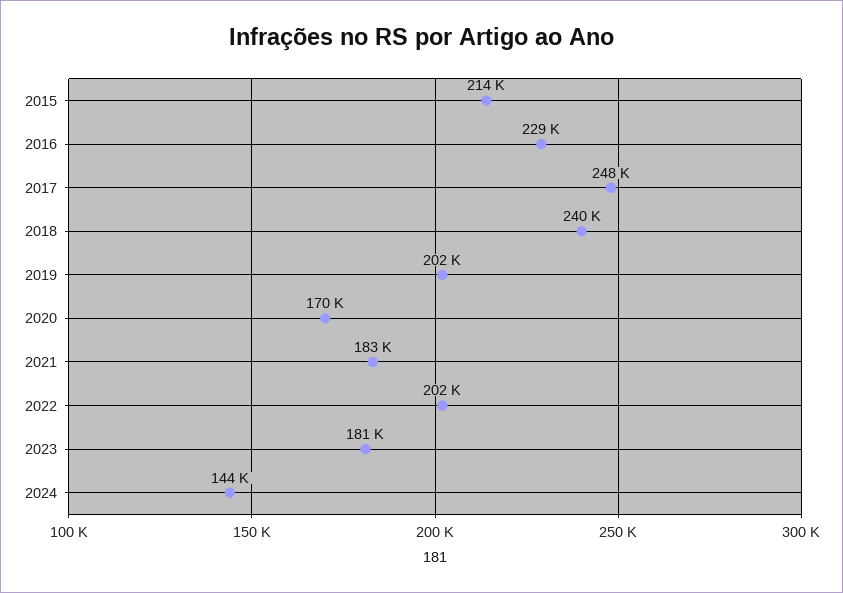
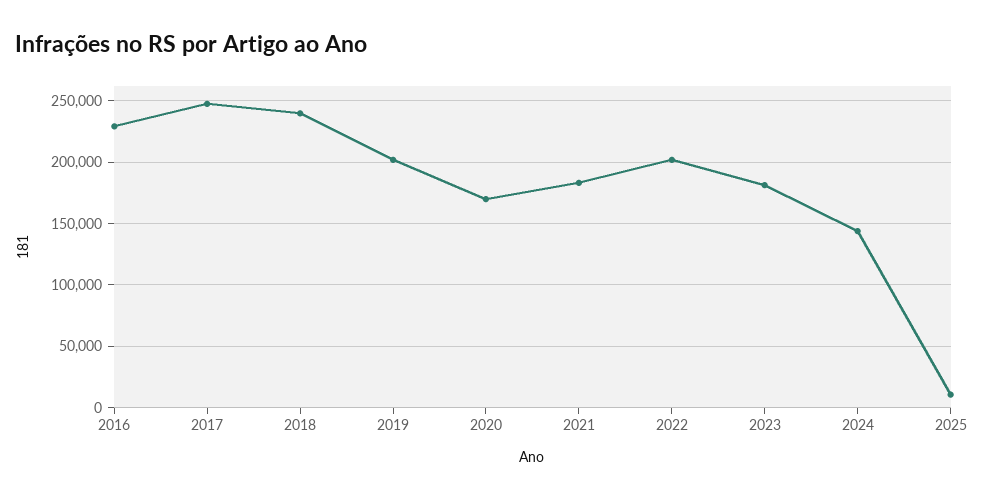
2015: 214000 -> none
2025: none -> 10000

